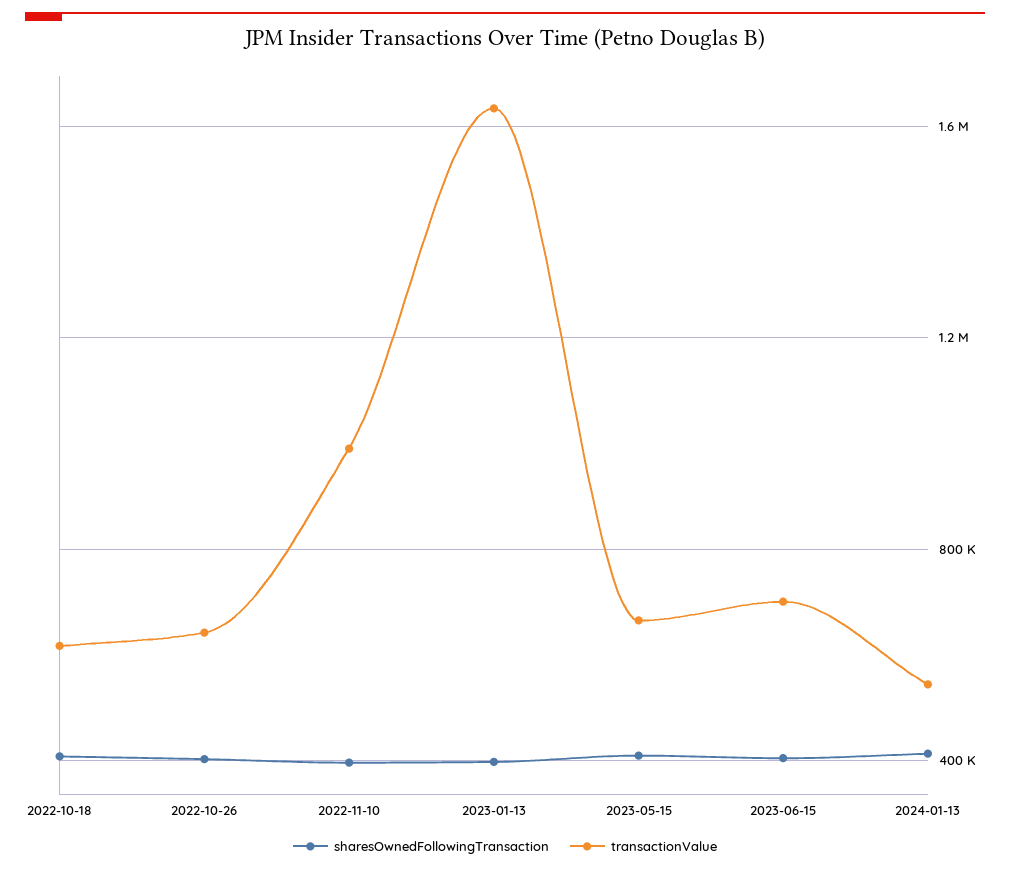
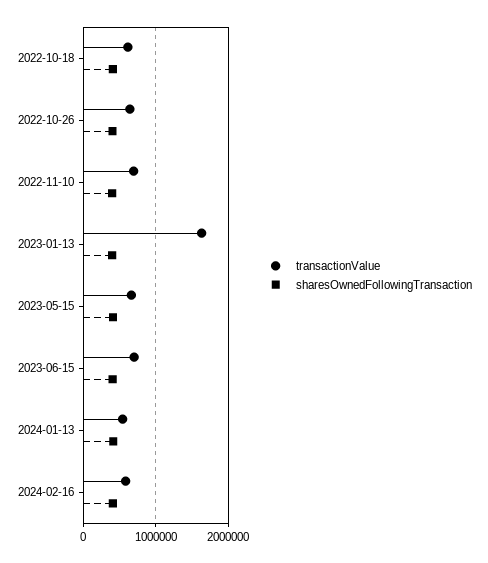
transactionValue, 2022-11-10: 1000000 -> 700000
transactionValue, 2024-02-16: none -> 600000
sharesOwnedFollowingTransaction, 2024-02-16: none -> 400000

